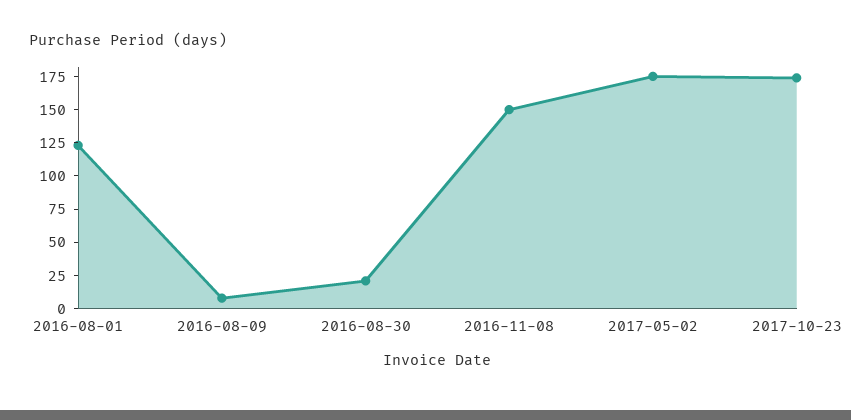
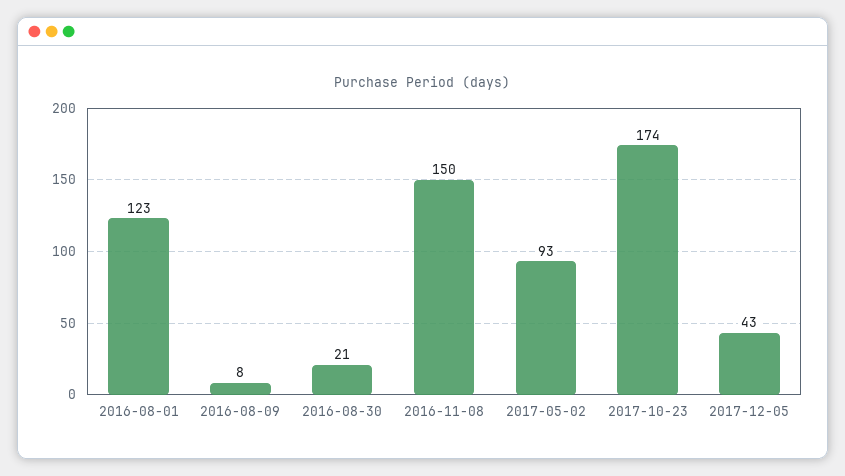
2017-05-02: 175 -> 93
2017-12-05: none -> 43

